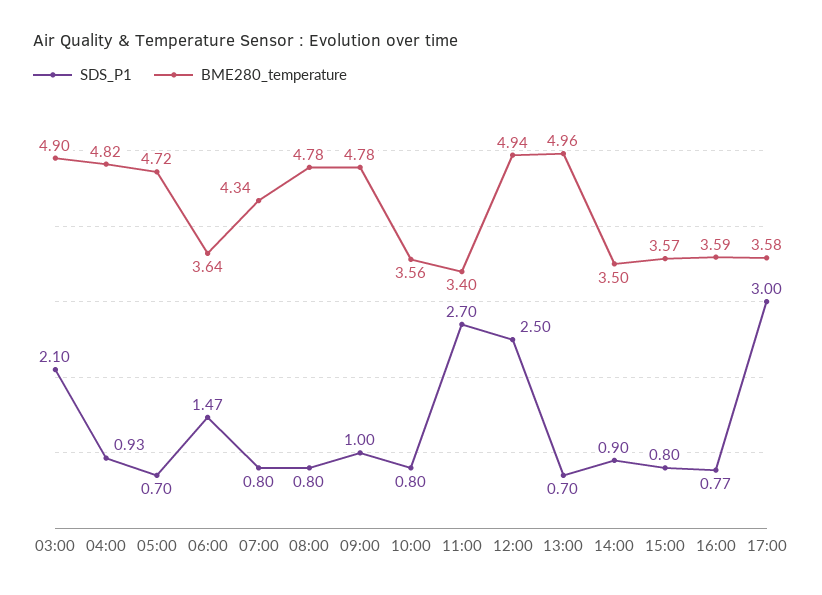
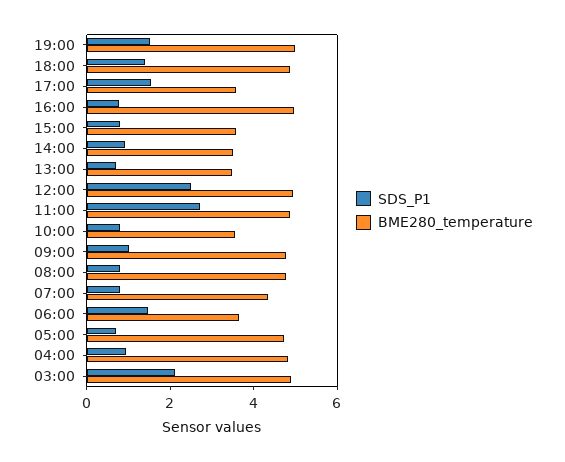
BME280_temperature, 11:00: 3.4 -> 5
BME280_temperature, 13:00: 4.96 -> 3.5
BME280_temperature, 16:00: 3.59 -> 5
SDS_P1, 17:00: 3 -> 1.5
SDS_P1, 19:00: none -> 1.5
BME280_temperature, 19:00: none -> 5
SDS_P1, 18:00: none -> 1.5
BME280_temperature, 18:00: none -> 5

